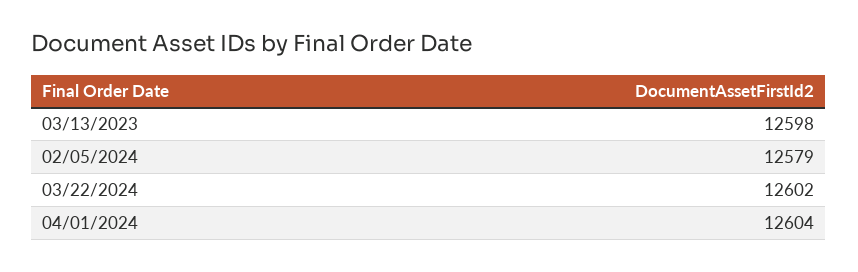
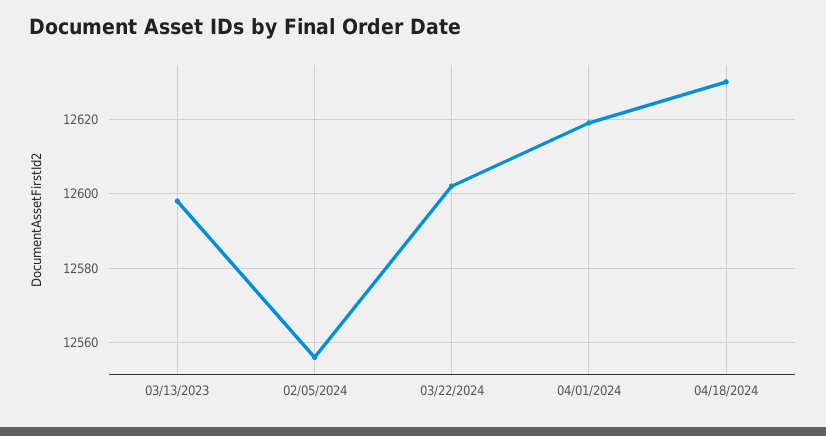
02/05/2024: 12579 -> 12555
04/01/2024: 12604 -> 12620
04/18/2024: none -> 12630

